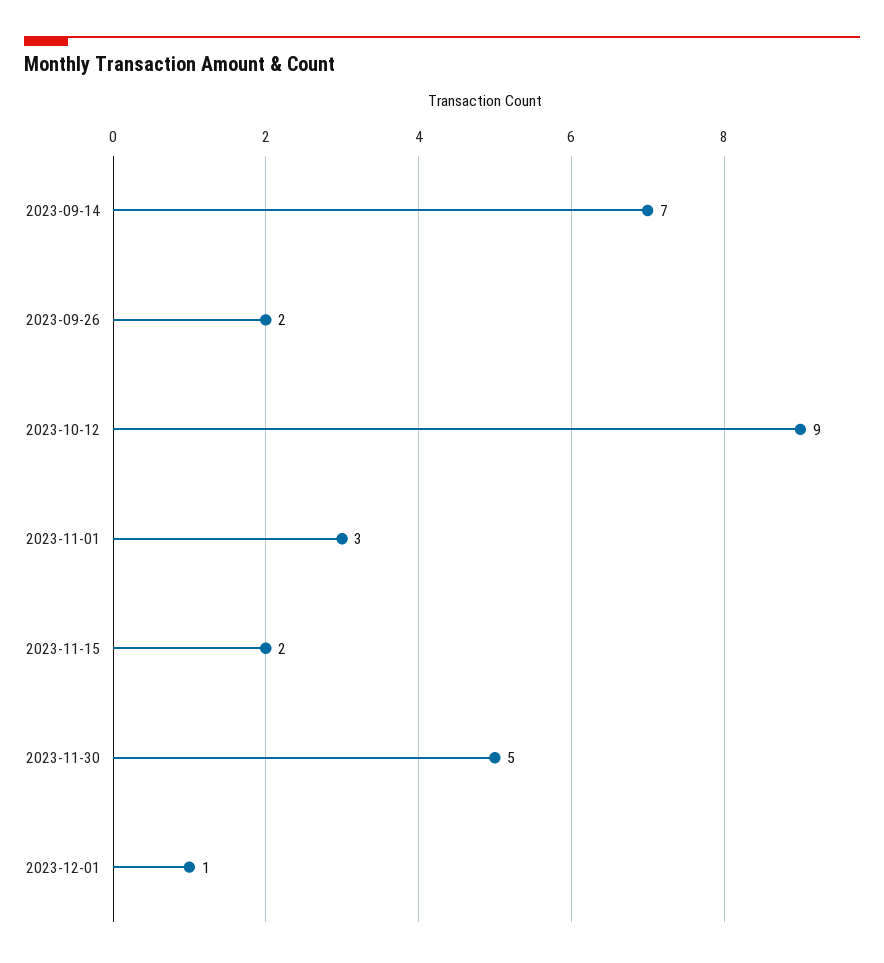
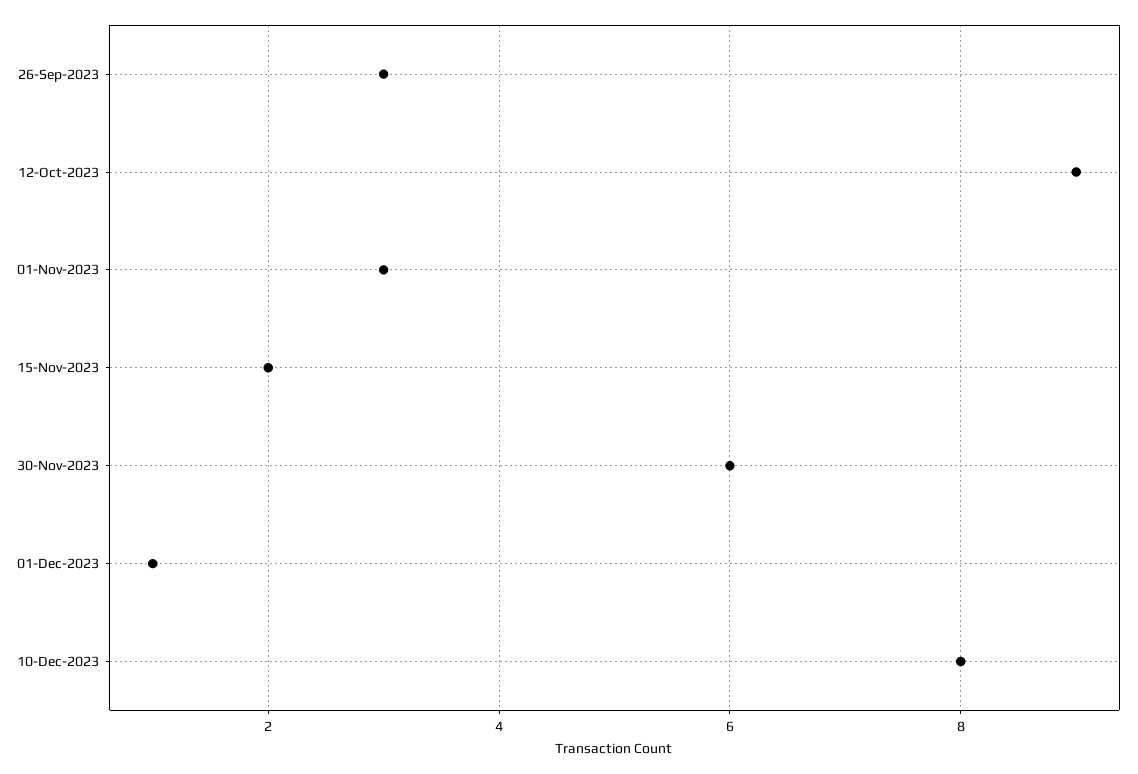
2023-09-14: 7 -> none
2023-09-26: 2 -> 3
2023-11-30: 5 -> 6
10-Dec-2023: none -> 8

